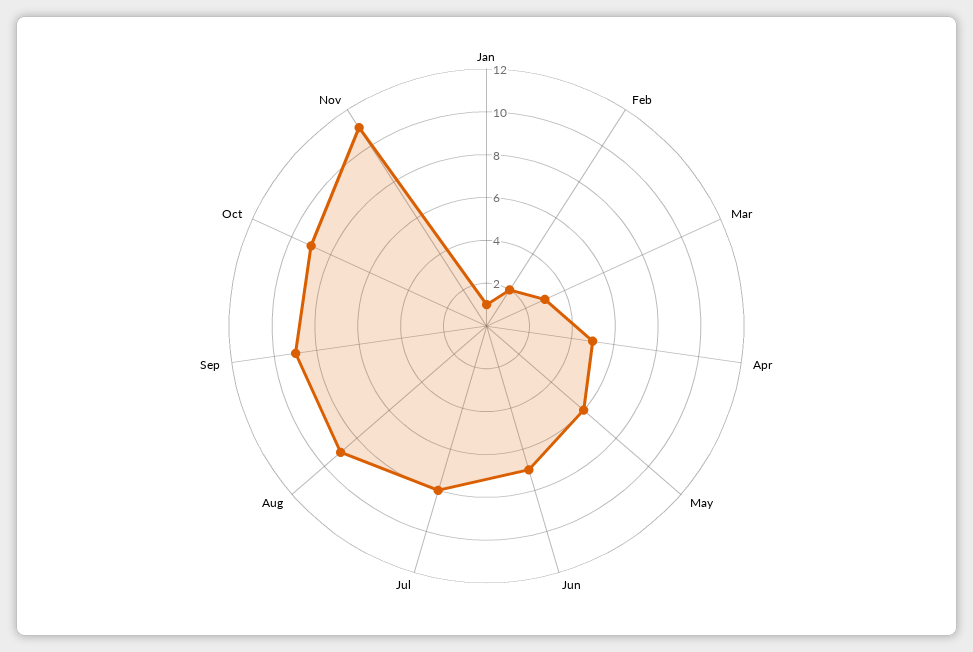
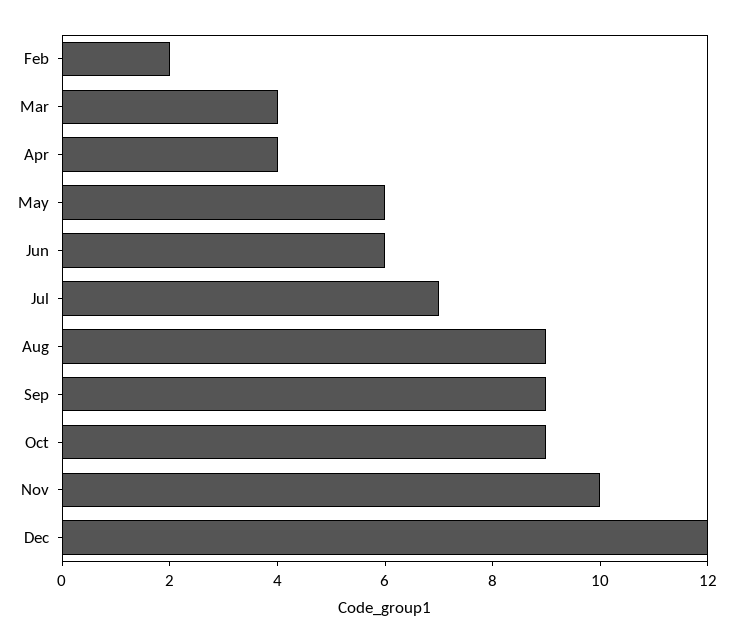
Jan: 1 -> none
Mar: 3 -> 4
Apr: 5 -> 4
Jun: 7 -> 6
Jul: 8 -> 7
Nov: 11 -> 10
Dec: none -> 12

